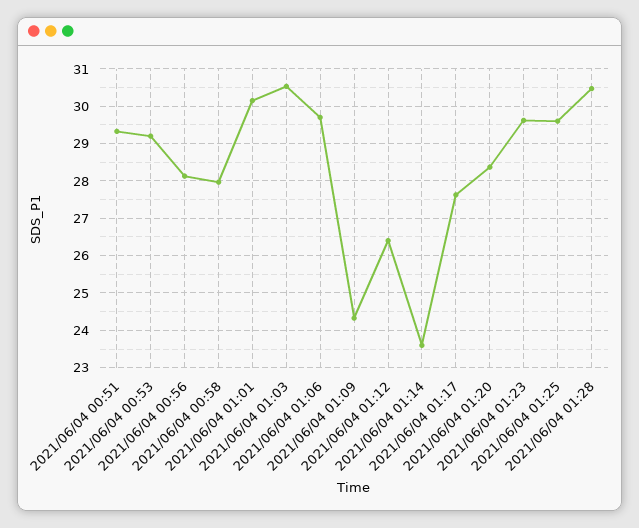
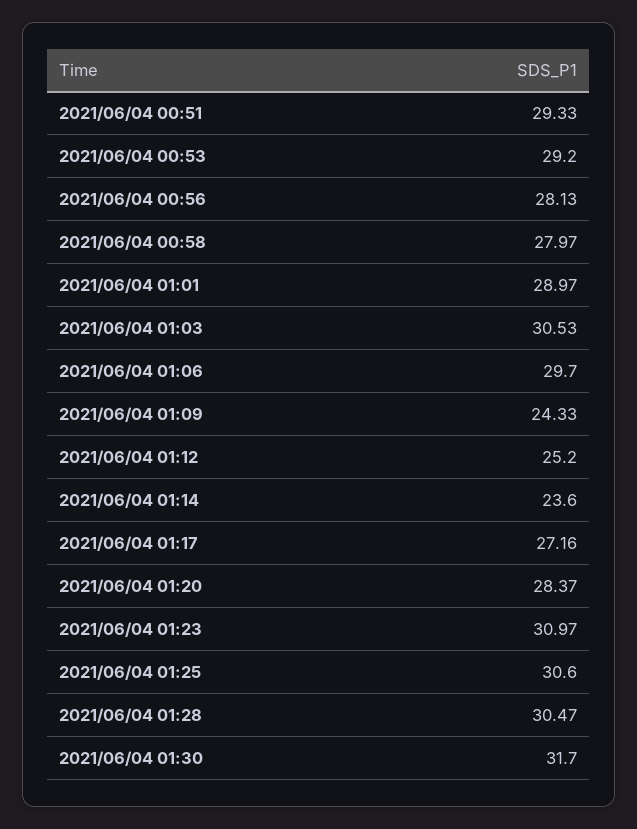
2021/06/04 01:01: 30.2 -> 28.97
2021/06/04 01:12: 26.4 -> 25.2
2021/06/04 01:17: 27.6 -> 27.16
2021/06/04 01:23: 29.6 -> 30.97
2021/06/04 01:25: 29.6 -> 30.6
2021/06/04 01:30: none -> 31.7

